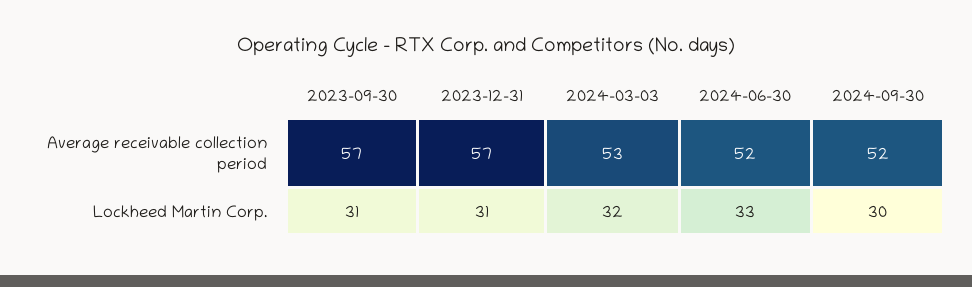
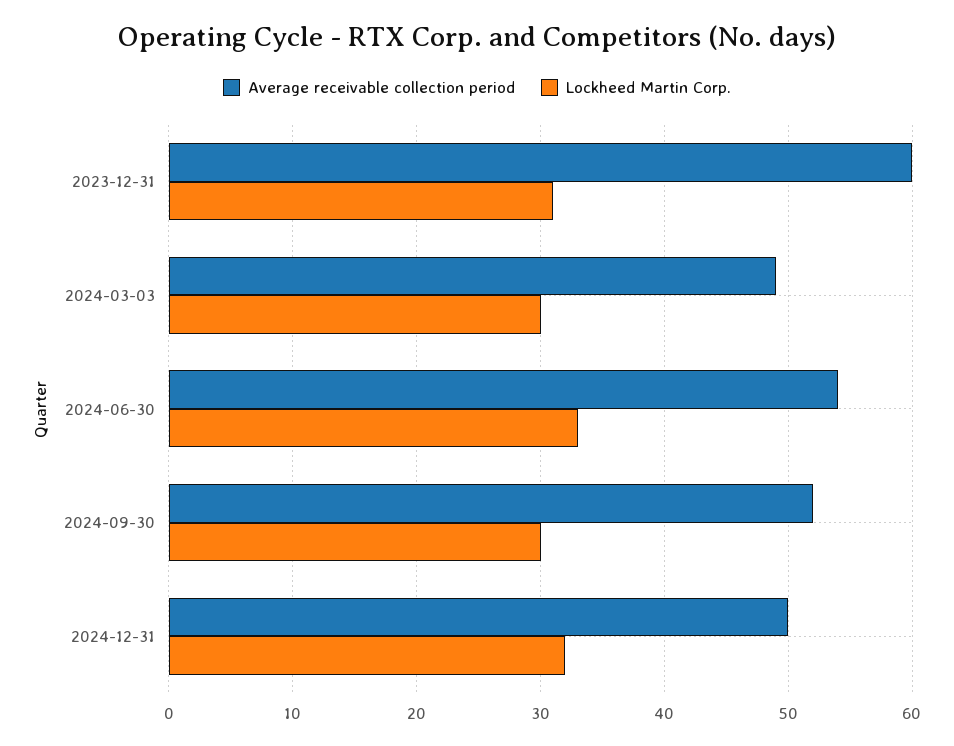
Average receivable collection period, 2023-09-30: 57 -> none
Average receivable collection period, 2023-12-31: 57 -> 60
Average receivable collection period, 2024-03-03: 53 -> 49
Average receivable collection period, 2024-06-30: 52 -> 54
Lockheed Martin Corp., 2023-09-30: 31 -> none
Lockheed Martin Corp., 2024-03-03: 32 -> 30
Average receivable collection period, 2024-12-31: none -> 50
Lockheed Martin Corp., 2024-12-31: none -> 32

